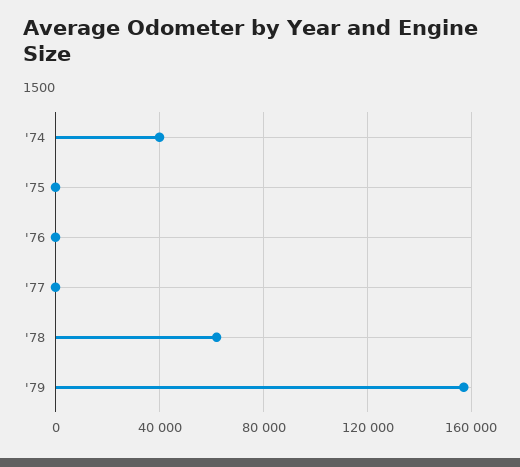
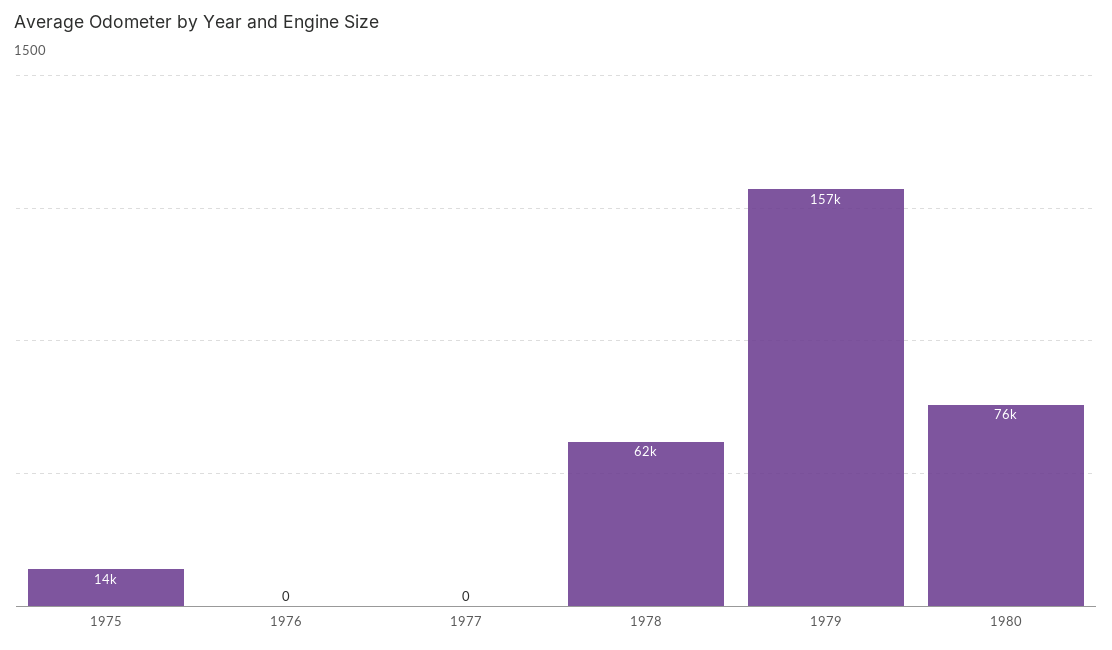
'74: 40000 -> none
'75: 0 -> 14000
1980: none -> 76000

